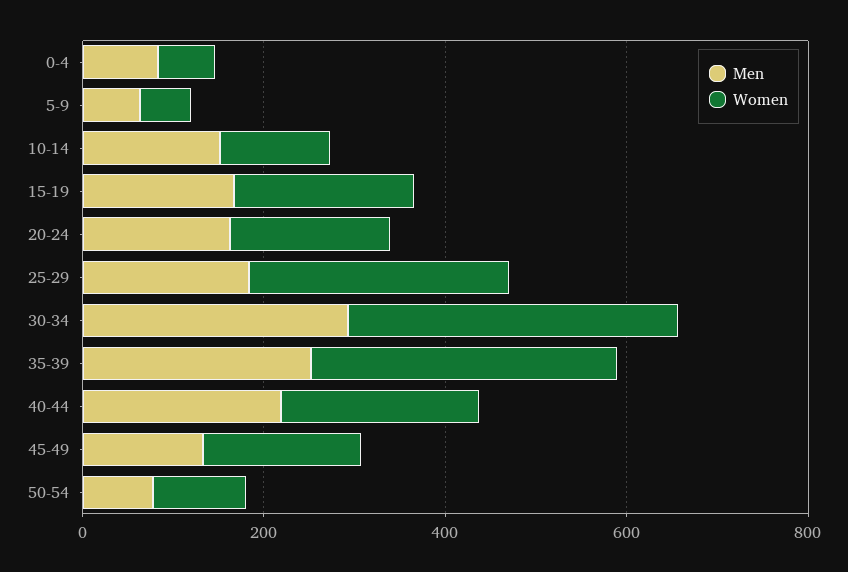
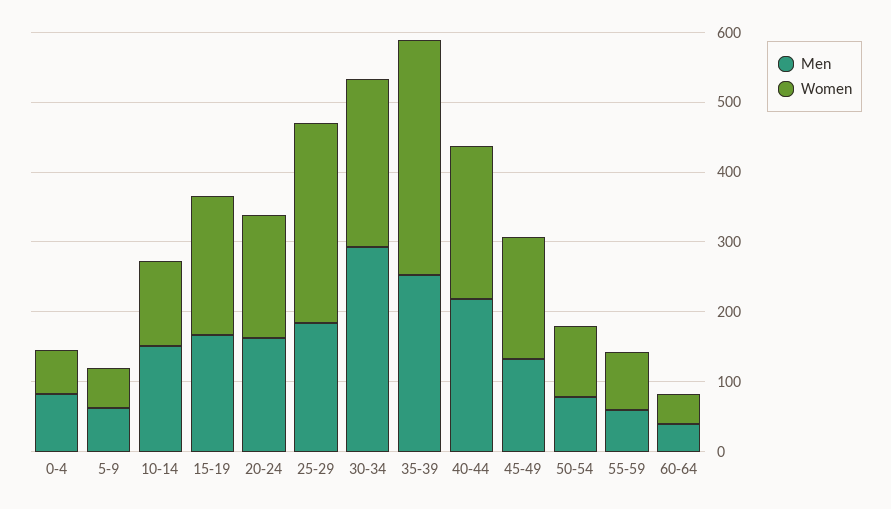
Women, 30-34: 350 -> 240
Men, 55-59: none -> 60
Women, 55-59: none -> 80
Men, 60-64: none -> 40
Women, 60-64: none -> 40

